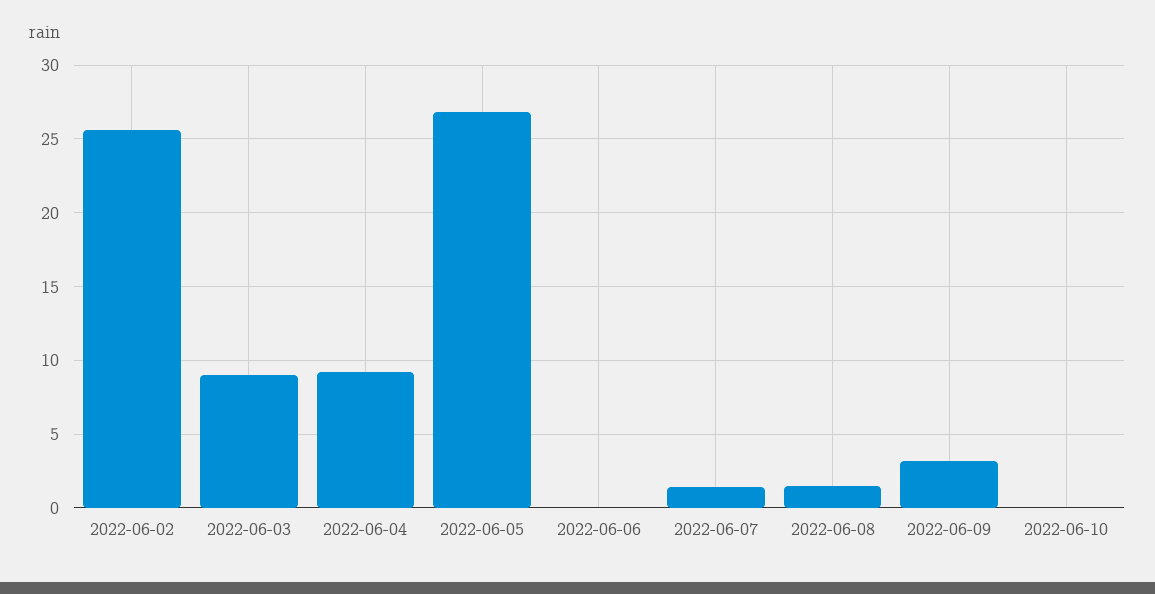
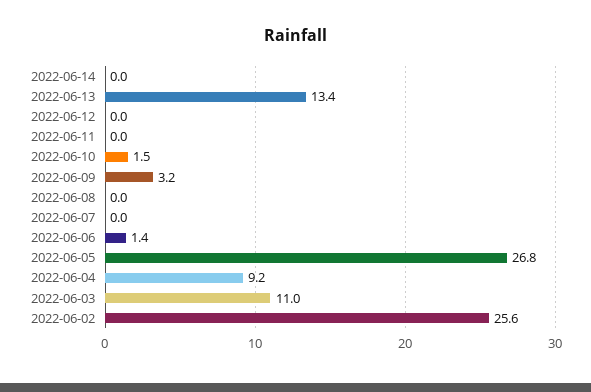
2022-06-03: 9 -> 11
2022-06-06: 0 -> 1.4
2022-06-07: 1.5 -> 0
2022-06-08: 1.5 -> 0
2022-06-10: 0 -> 1.5
2022-06-14: none -> 0
2022-06-13: none -> 13.4
2022-06-12: none -> 0
2022-06-11: none -> 0

